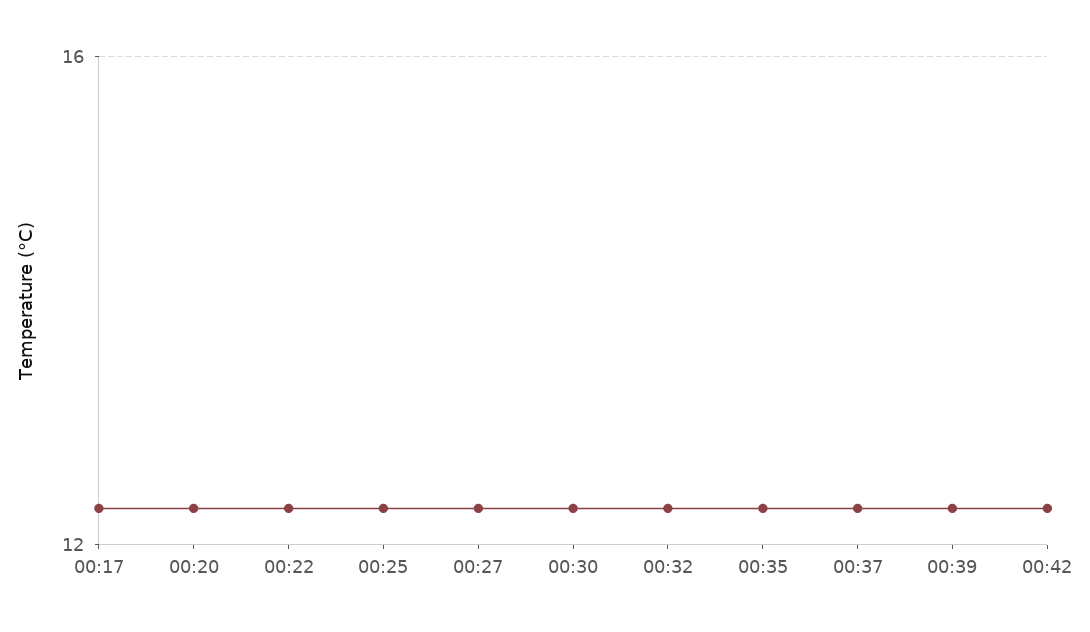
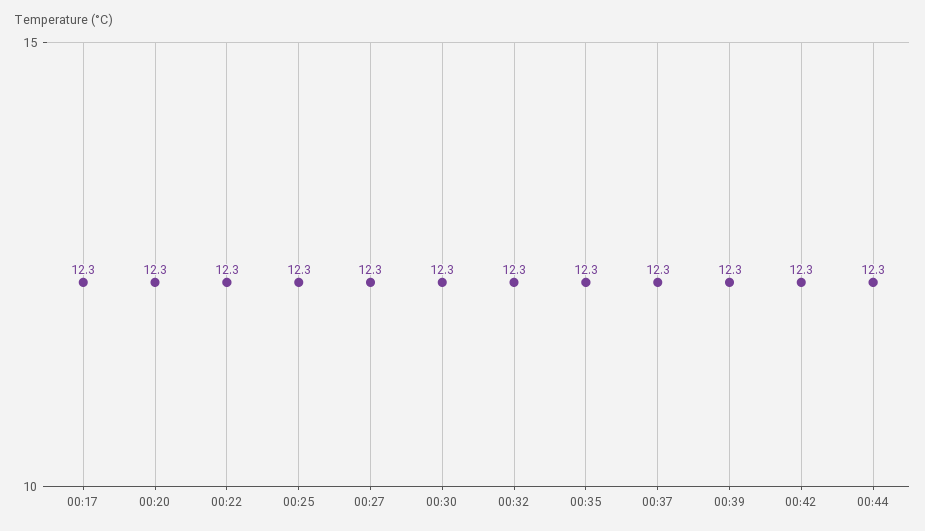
00:44: none -> 12.3

